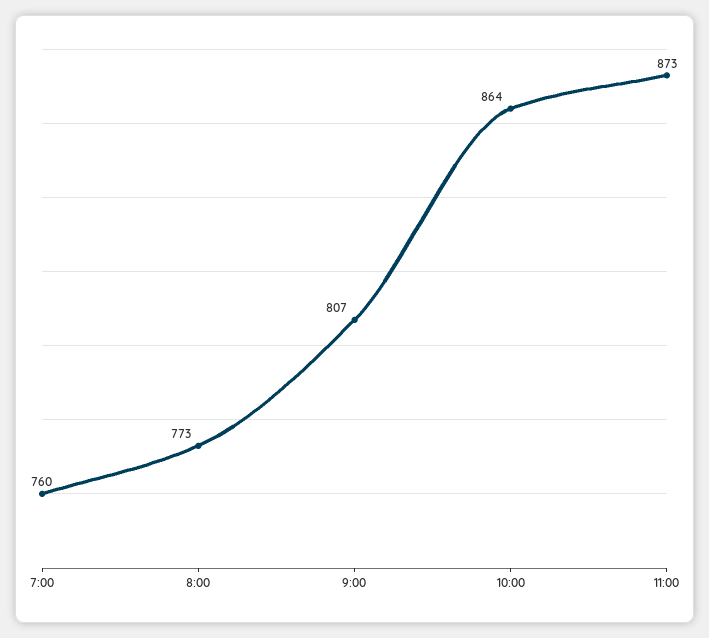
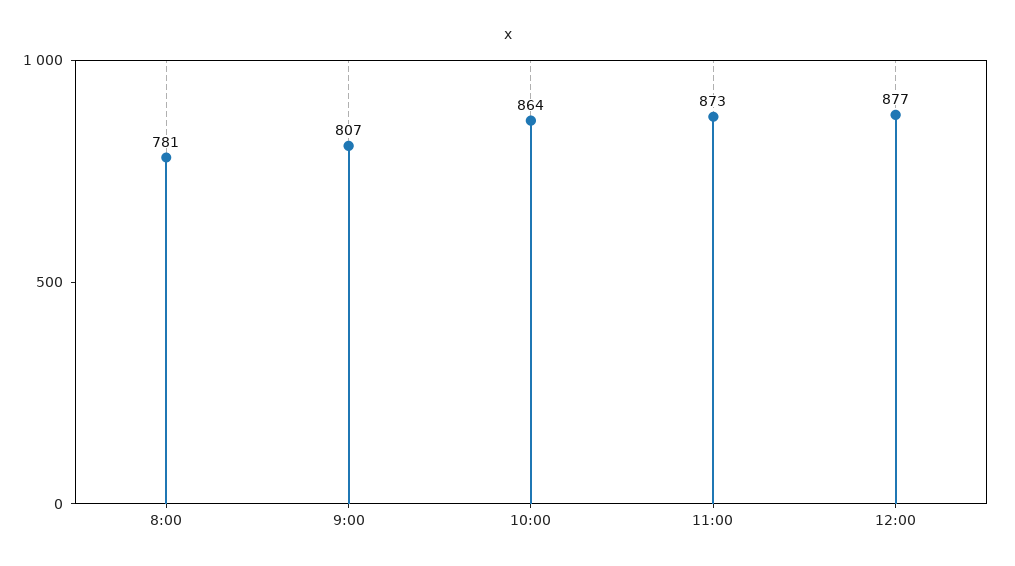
7:00: 760 -> none
8:00: 773 -> 781
12:00: none -> 877

